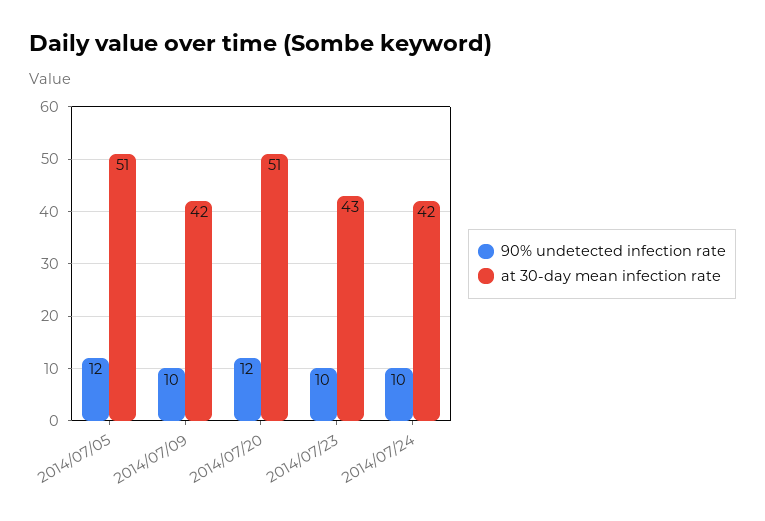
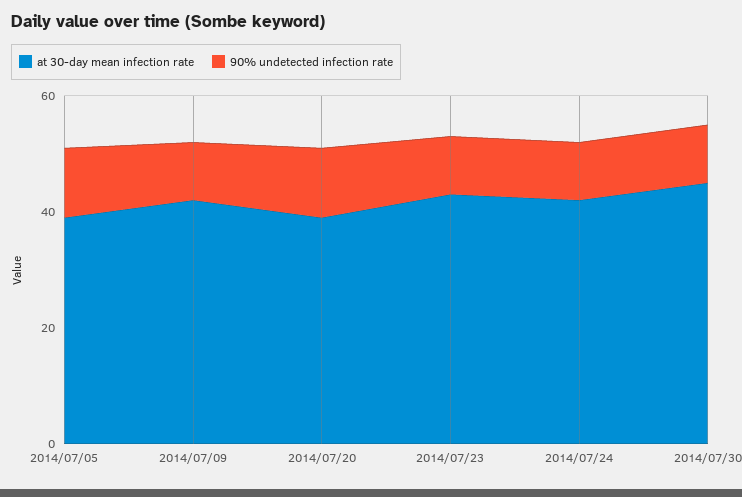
at 30-day mean infection rate, 2014/07/05: 51 -> 40
at 30-day mean infection rate, 2014/07/20: 51 -> 40
at 30-day mean infection rate, 2014/07/30: none -> 45
90% undetected infection rate, 2014/07/30: none -> 10

